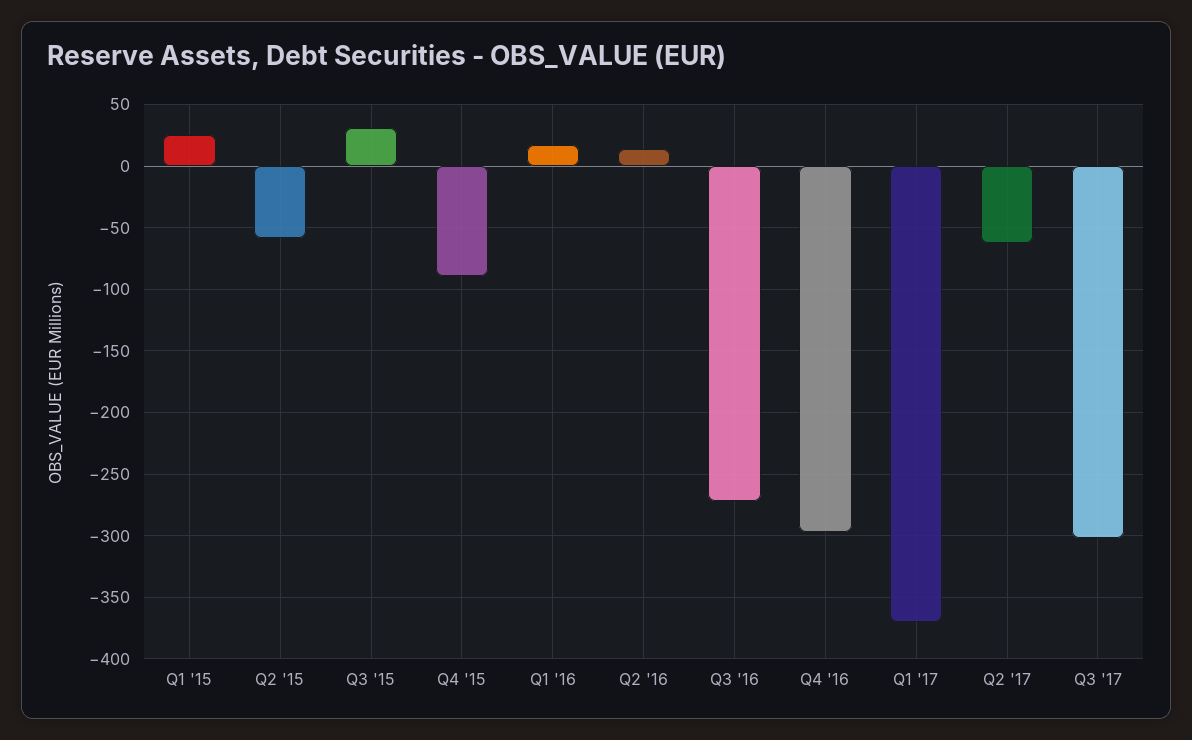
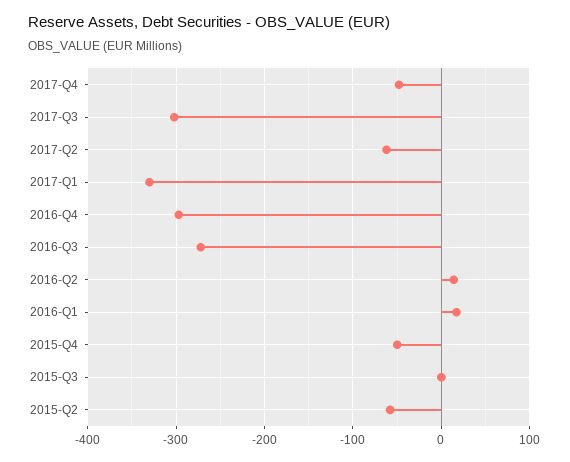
Q1 '15: 25 -> none
Q3 '15: 30 -> 0
Q4 '15: -90 -> -50
Q1 '17: -370 -> -330
2017-Q4: none -> -50

